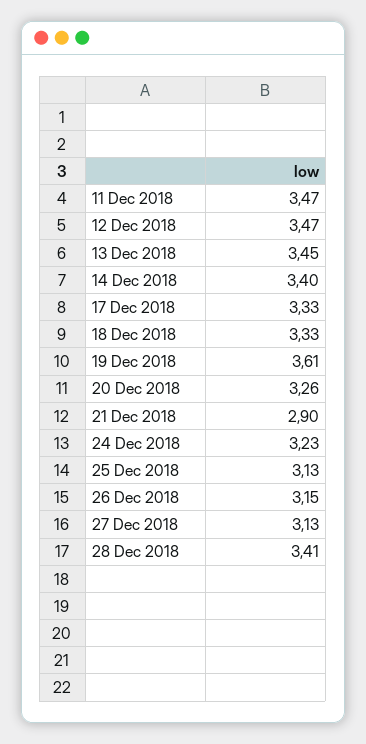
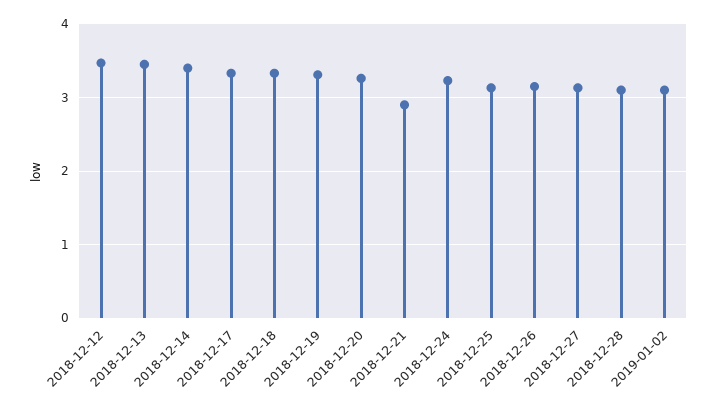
11 Dec 2018: 3.47 -> none
19 Dec 2018: 3.61 -> 3.3
28 Dec 2018: 3.41 -> 3.1
2019-01-02: none -> 3.1

